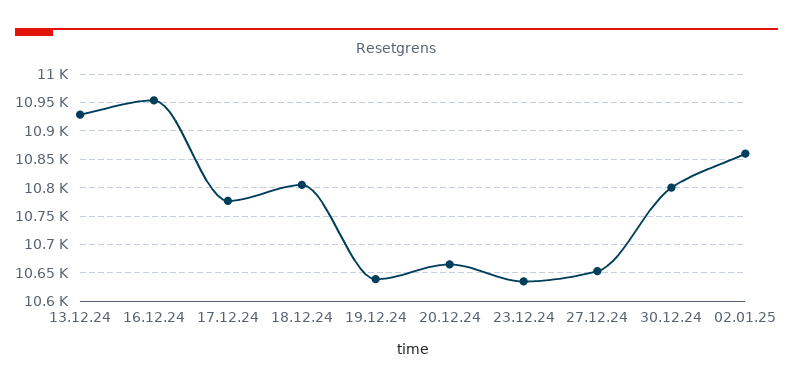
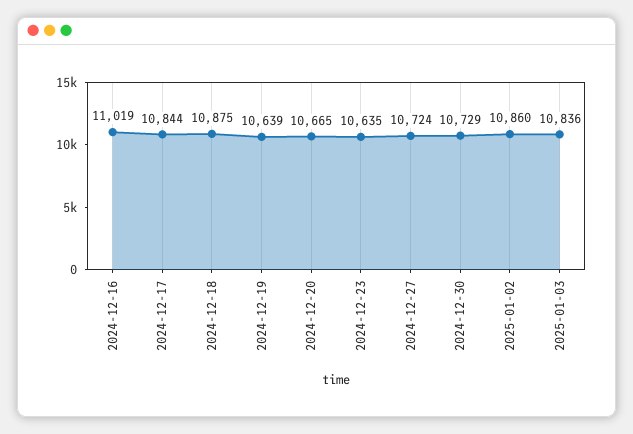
13.12.24: 10925 -> none
16.12.24: 10950 -> 11019
17.12.24: 10775 -> 10844
18.12.24: 10800 -> 10875
27.12.24: 10650 -> 10724
30.12.24: 10800 -> 10729
2025-01-03: none -> 10836

